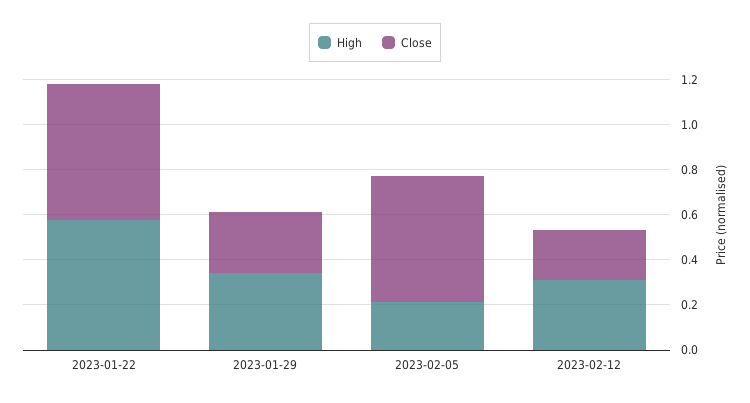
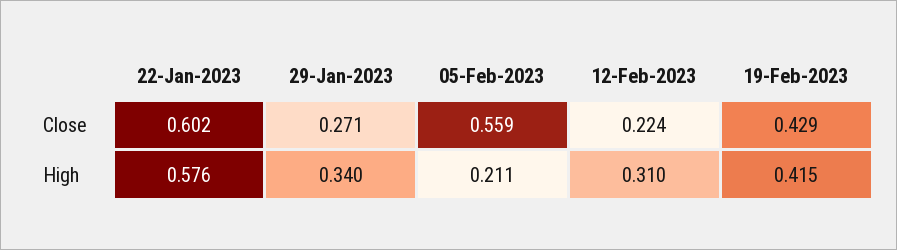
Close, 19-Feb-2023: none -> 0.429
High, 19-Feb-2023: none -> 0.415

